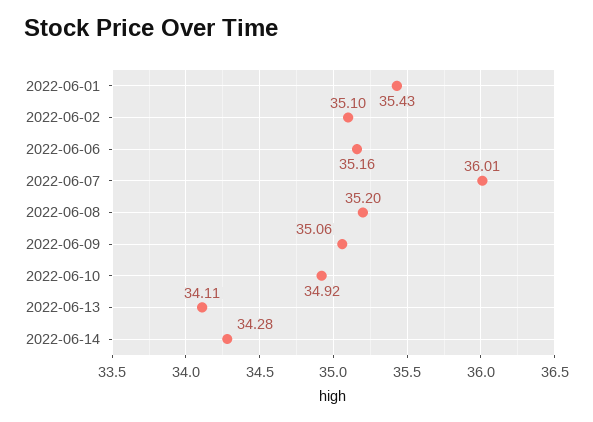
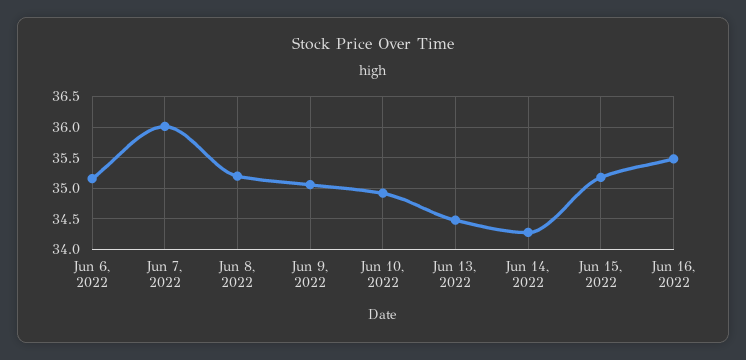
2022-06-01: 35.43 -> none
2022-06-02: 35.1 -> none
2022-06-13: 34.11 -> 34.5
Jun 15, 2022: none -> 35.2
Jun 16, 2022: none -> 35.5

